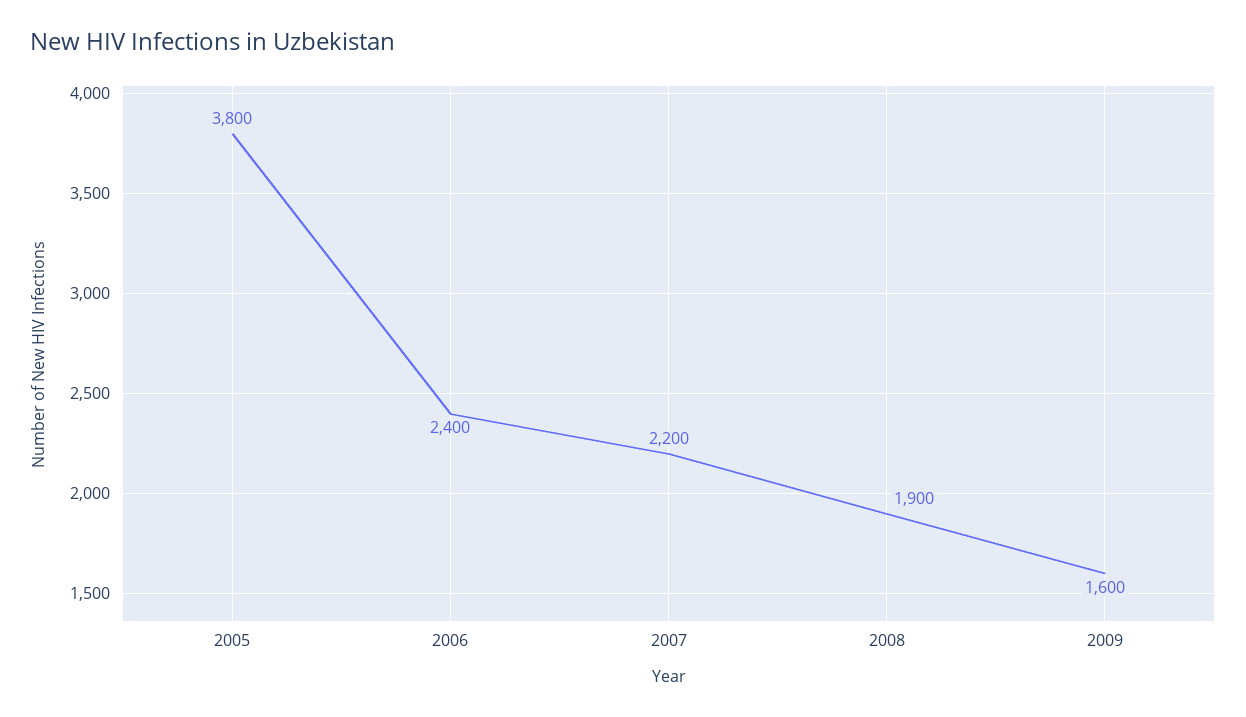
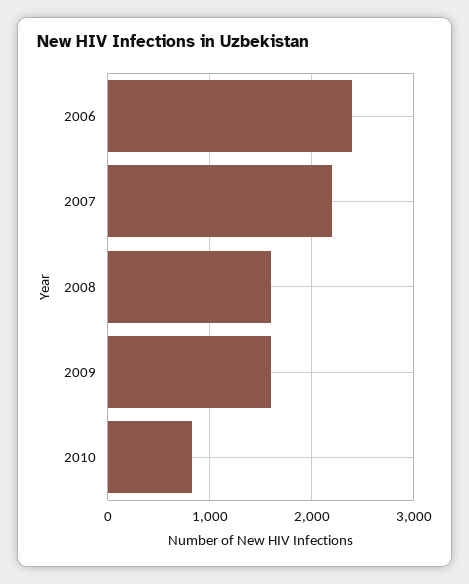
2005: 3800 -> none
2008: 1900 -> 1600
2010: none -> 800

